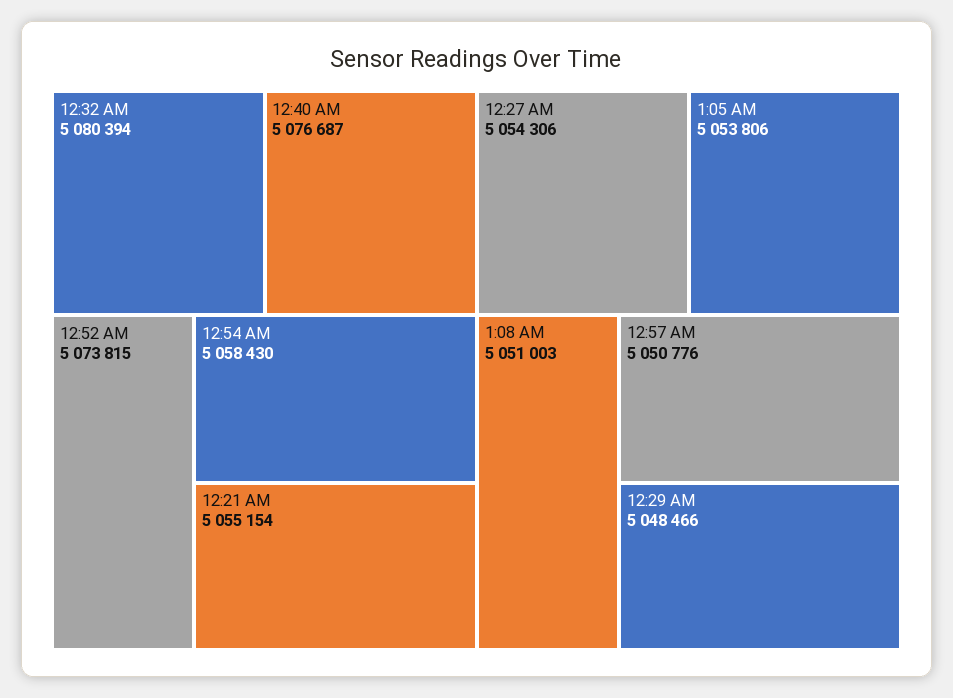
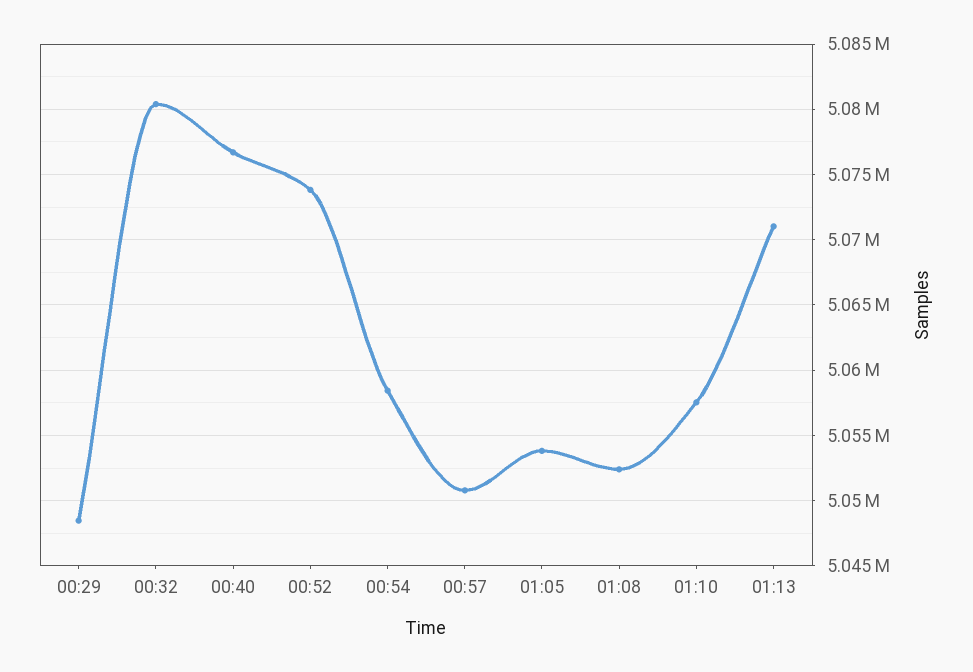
12:21 AM: 5055154 -> none
12:27 AM: 5054306 -> none
1:08 AM: 5051003 -> 5052500
01:10: none -> 5057500
01:13: none -> 5071000

